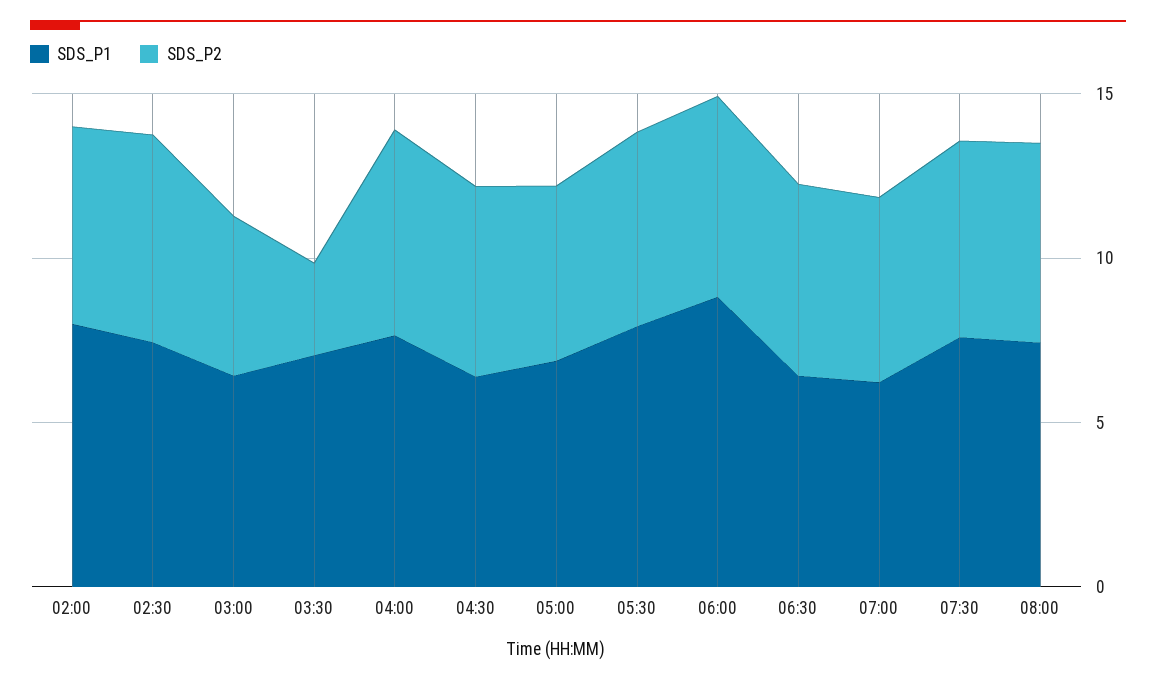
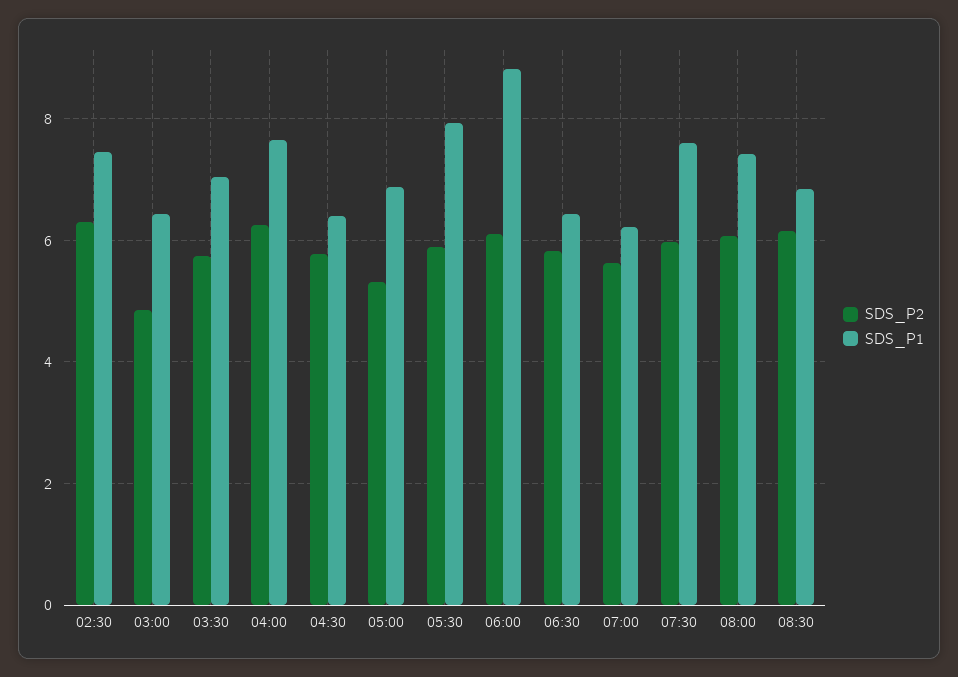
SDS_P1, 02:00: 8 -> none
SDS_P2, 02:00: 6 -> none
SDS_P2, 03:30: 3 -> 5.8
SDS_P2, 08:30: none -> 6.2
SDS_P1, 08:30: none -> 6.8

